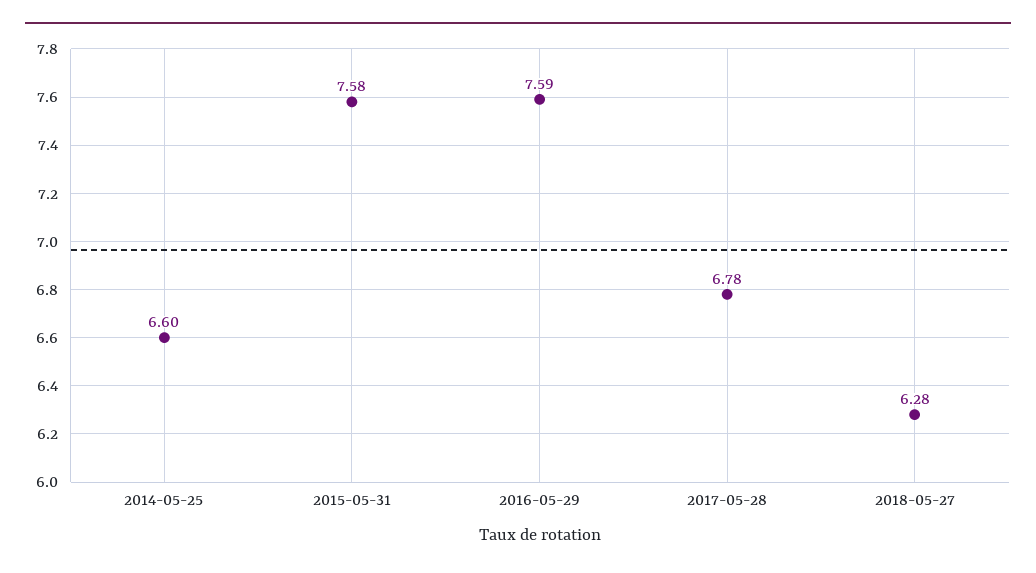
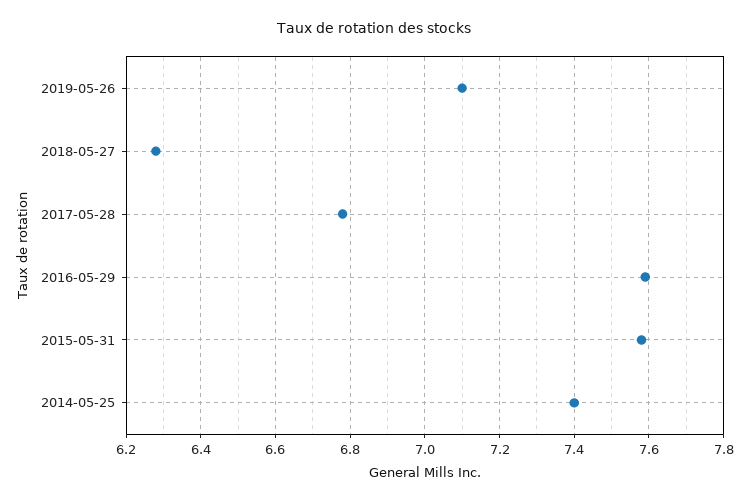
2014-05-25: 6.6 -> 7.4
2019-05-26: none -> 7.1

